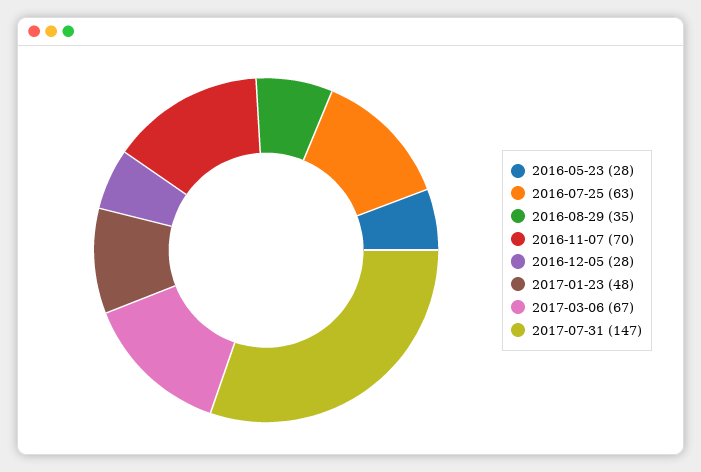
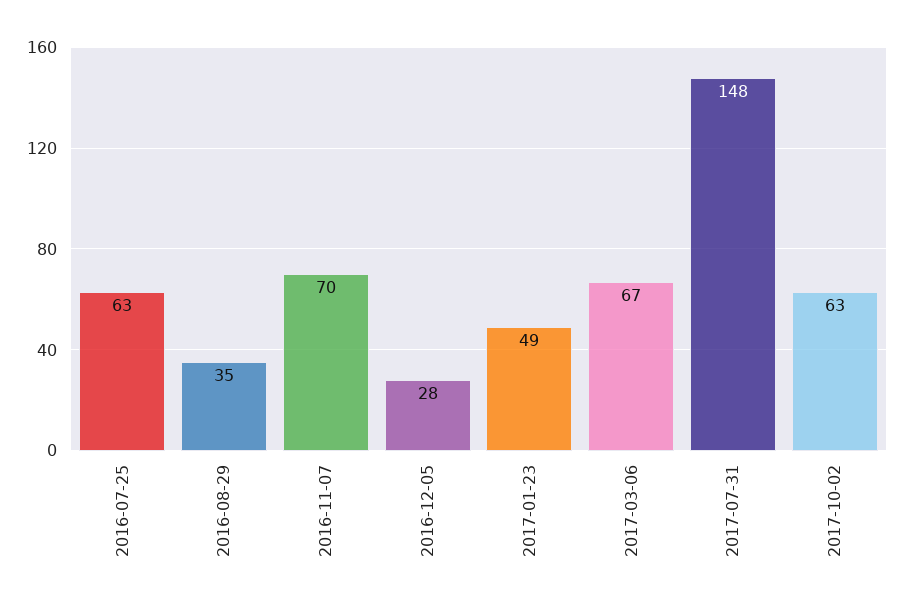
2016-05-23: 28 -> none
2017-01-23: 48 -> 49
2017-07-31: 147 -> 148
2017-10-02: none -> 63

